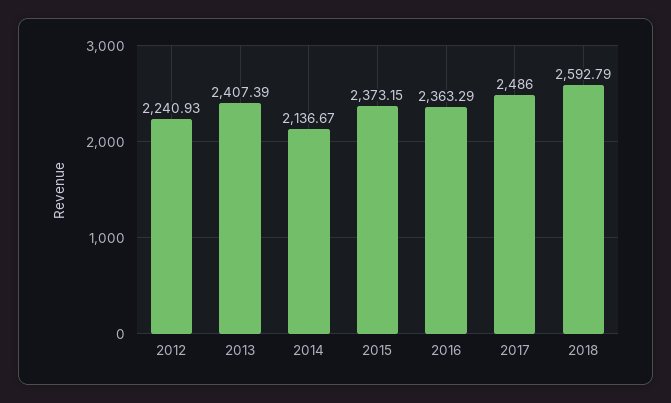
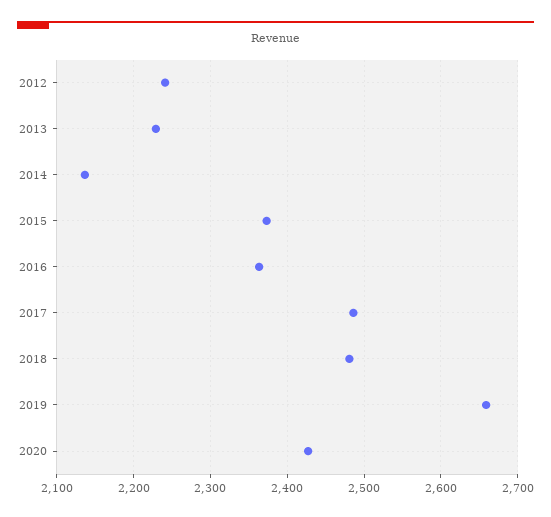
2013: 2407.39 -> 2230
2018: 2592.79 -> 2480
2019: none -> 2660
2020: none -> 2430

